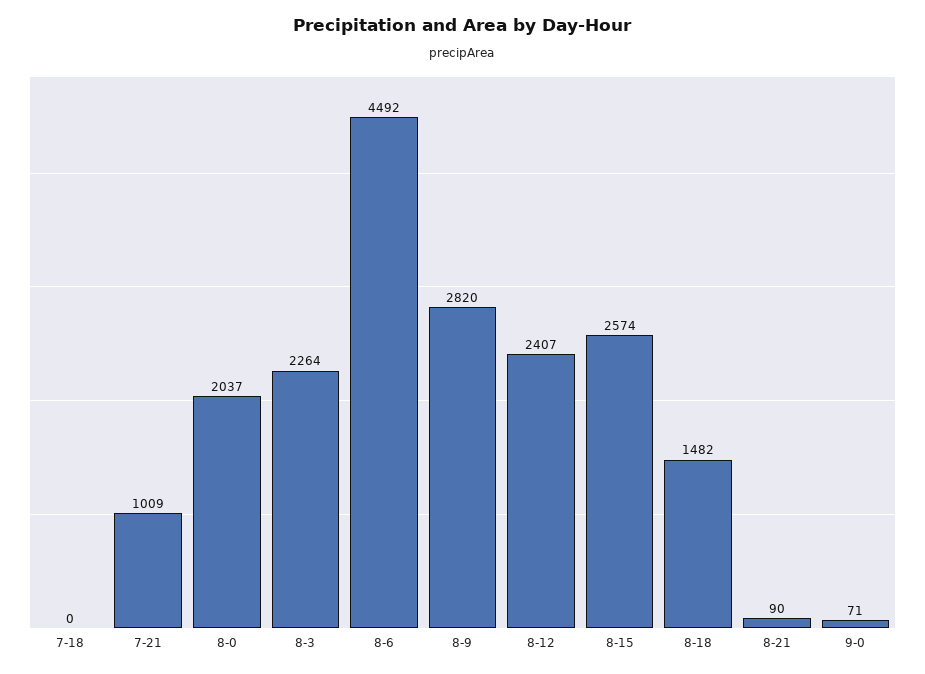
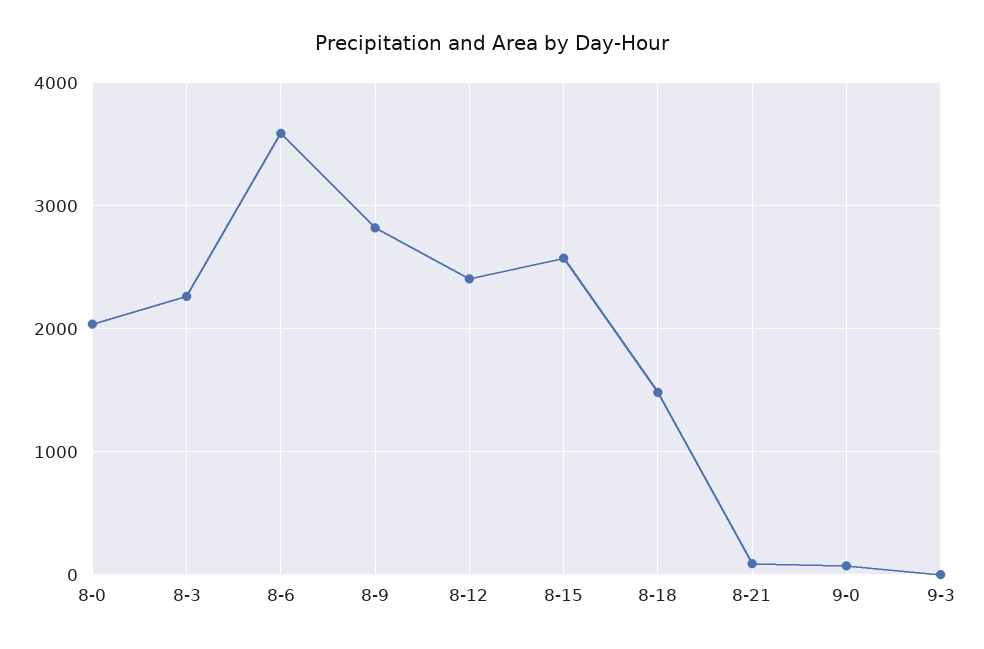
7-18: 0 -> none
7-21: 1009 -> none
8-6: 4492 -> 3600
9-3: none -> 0

